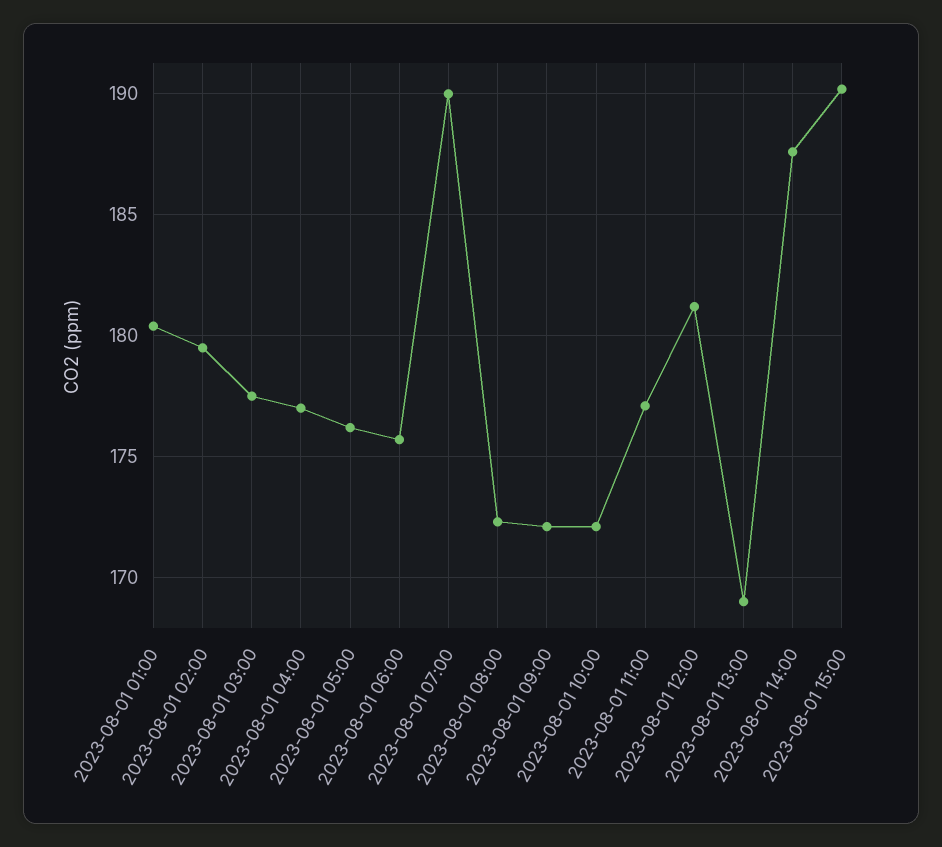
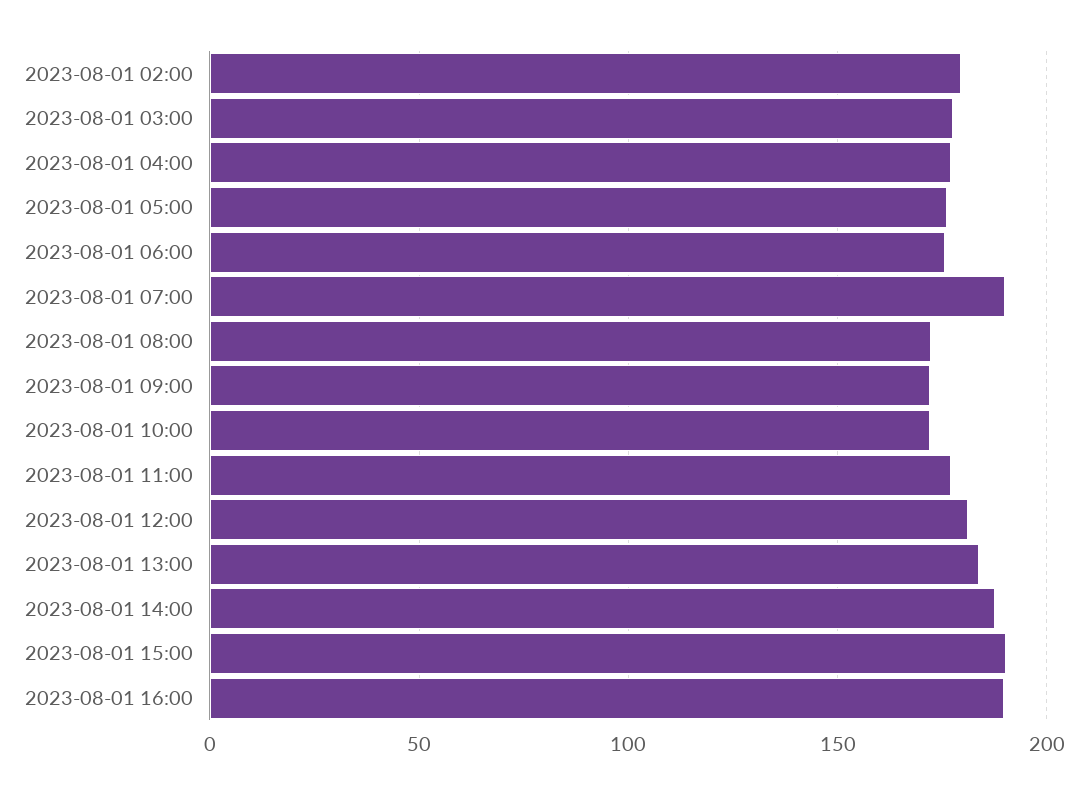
2023-08-01 01:00: 180.5 -> none
2023-08-01 13:00: 169 -> 185
2023-08-01 16:00: none -> 190

